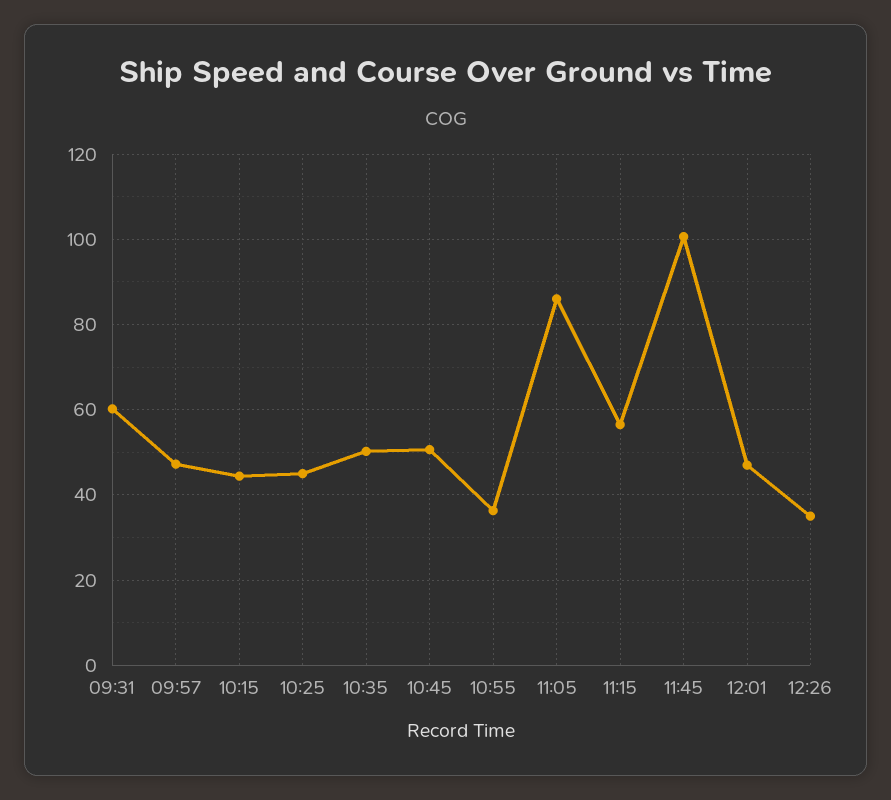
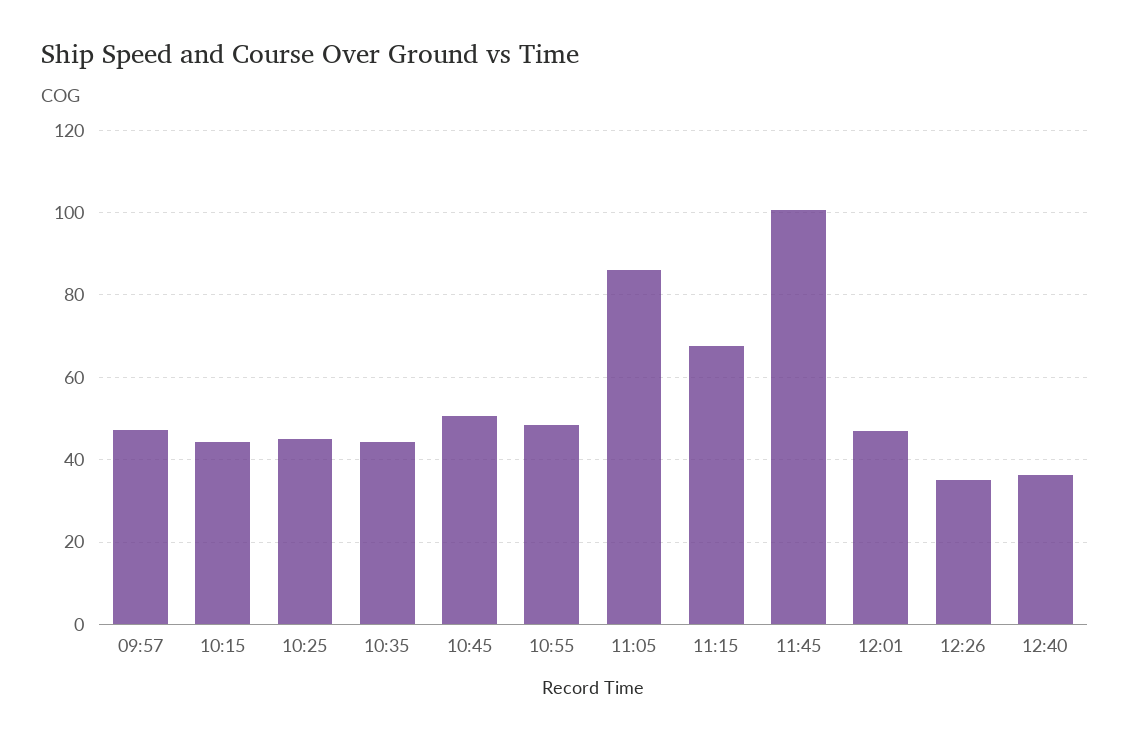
09:31: 60 -> none
10:35: 50 -> 44
10:55: 36 -> 48
11:15: 56 -> 68
12:40: none -> 36

